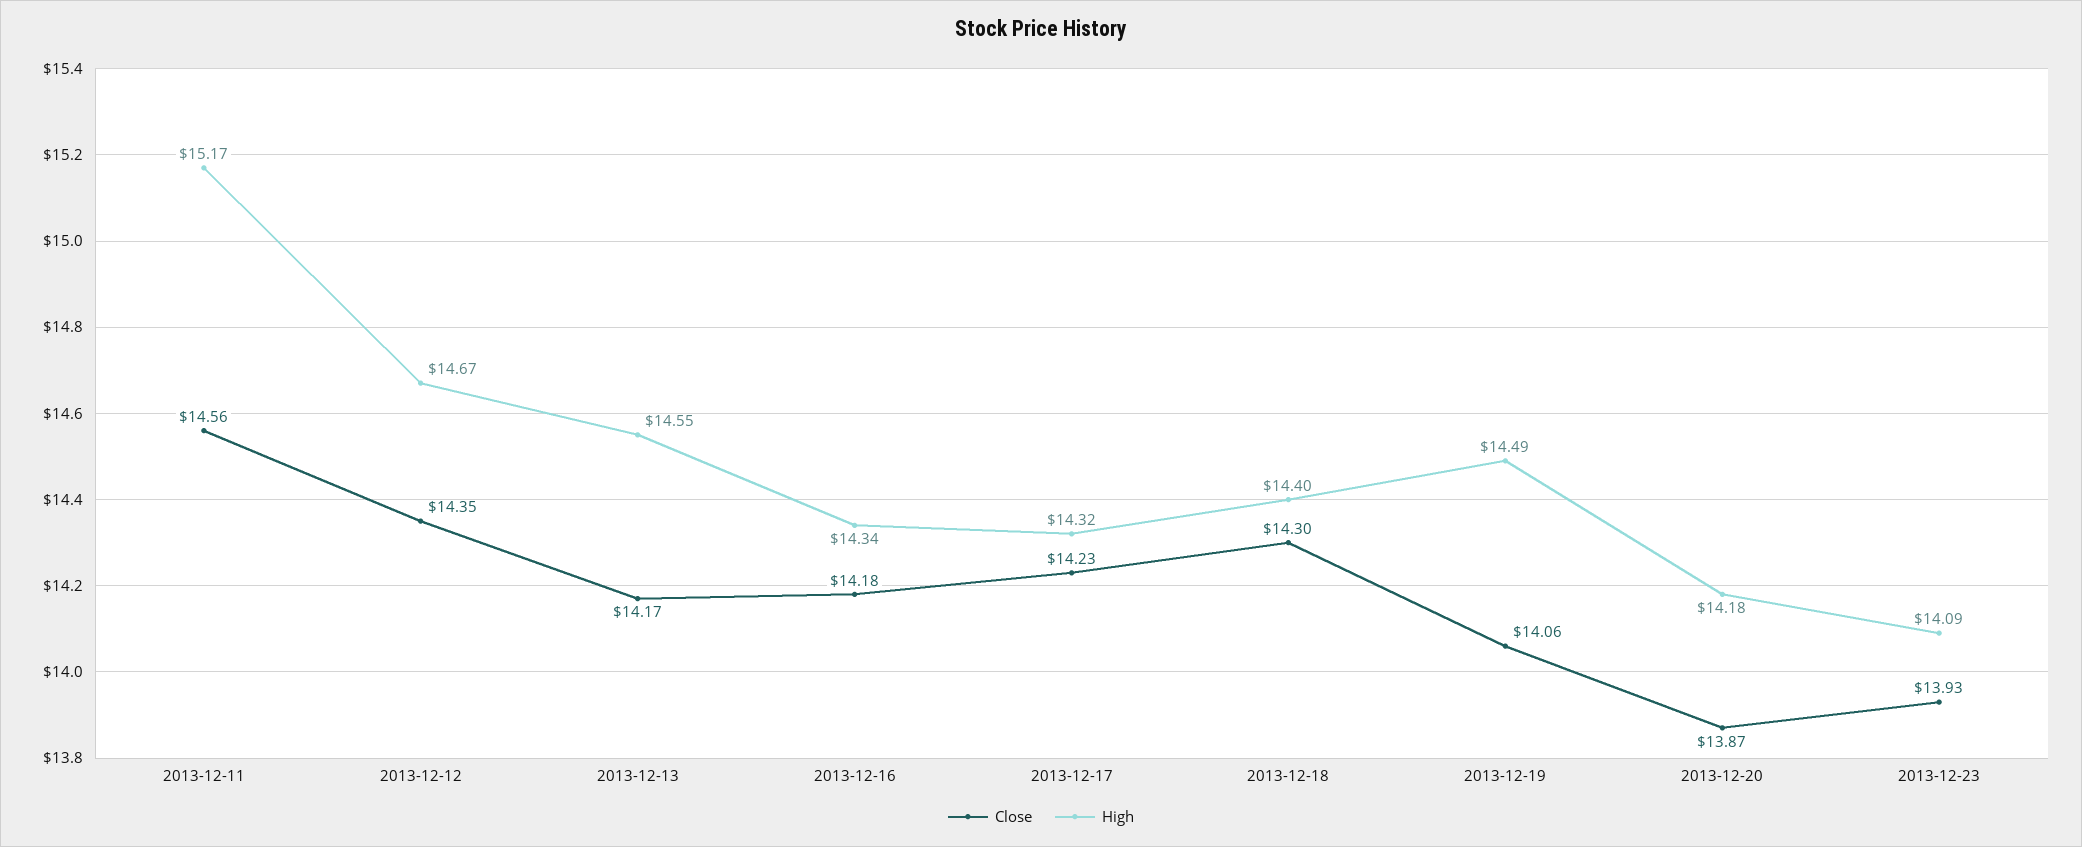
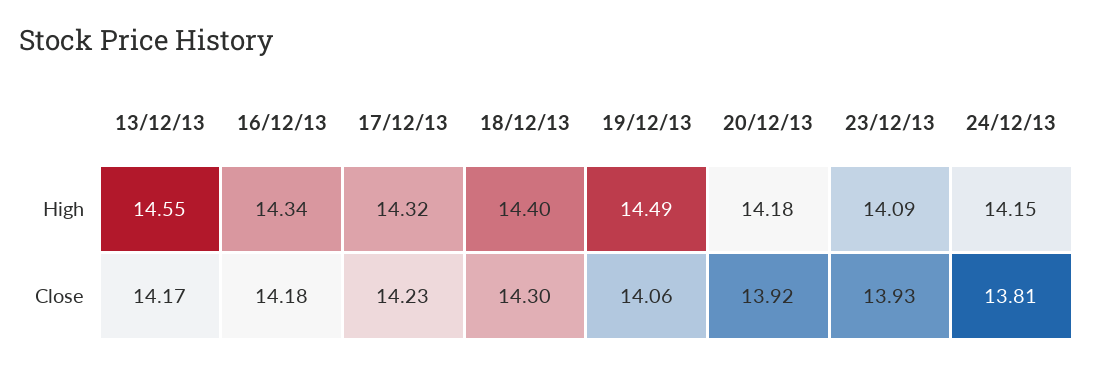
Close, 2013-12-11: 14.56 -> none
High, 2013-12-11: 15.17 -> none
Close, 2013-12-12: 14.35 -> none
High, 2013-12-12: 14.67 -> none
Close, 2013-12-20: 13.87 -> 13.92
High, 24/12/13: none -> 14.15
Close, 24/12/13: none -> 13.81

